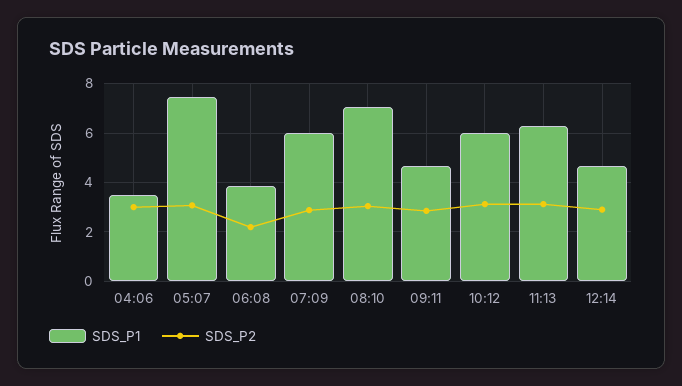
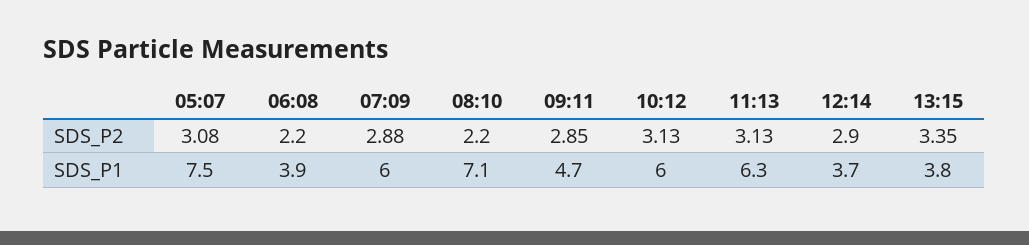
SDS_P1, 04:06: 3.5 -> none
SDS_P2, 04:06: 3 -> none
SDS_P2, 08:10: 3 -> 2.2
SDS_P1, 12:14: 4.75 -> 3.7
SDS_P2, 13:15: none -> 3.35
SDS_P1, 13:15: none -> 3.8

